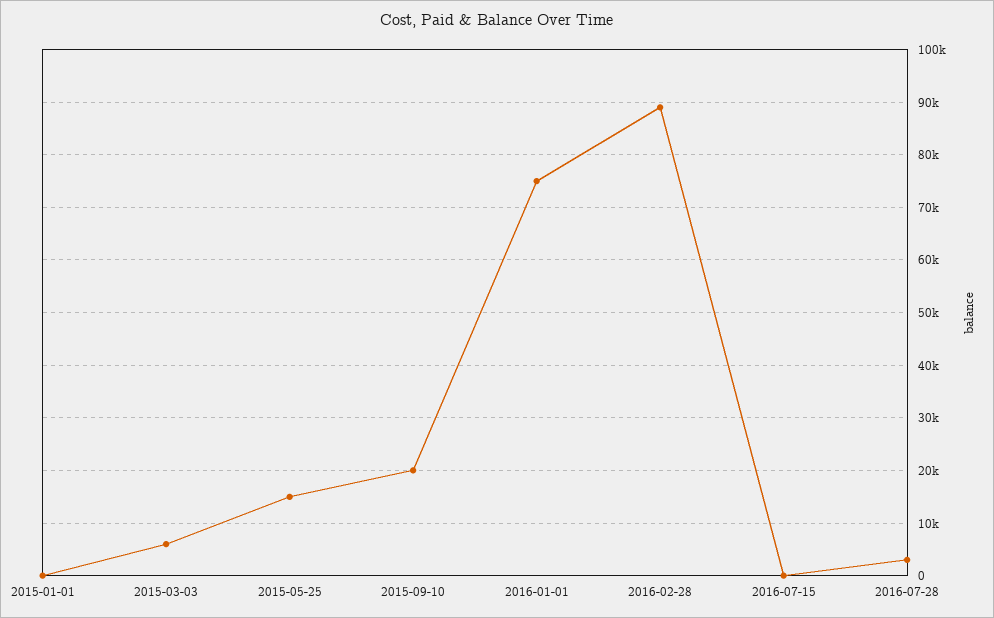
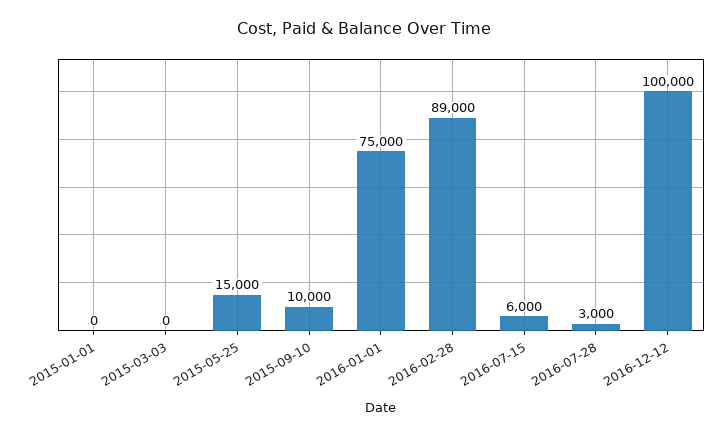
2015-03-03: 6000 -> 0
2015-09-10: 20000 -> 10000
2016-07-15: 0 -> 6000
2016-12-12: none -> 100000

